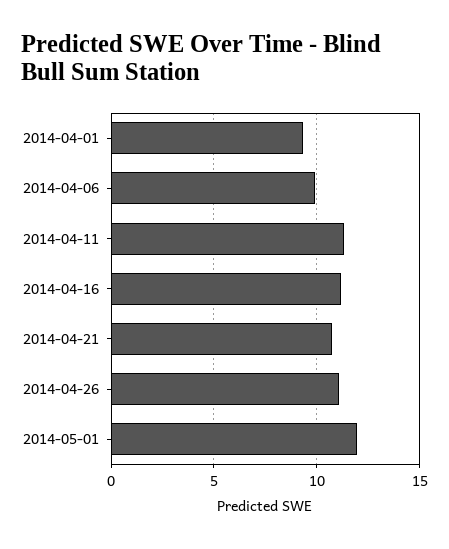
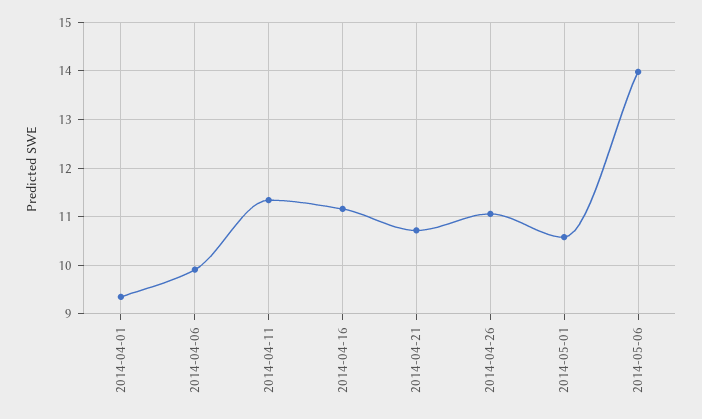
2014-05-01: 12 -> 10.6
2014-05-06: none -> 14

